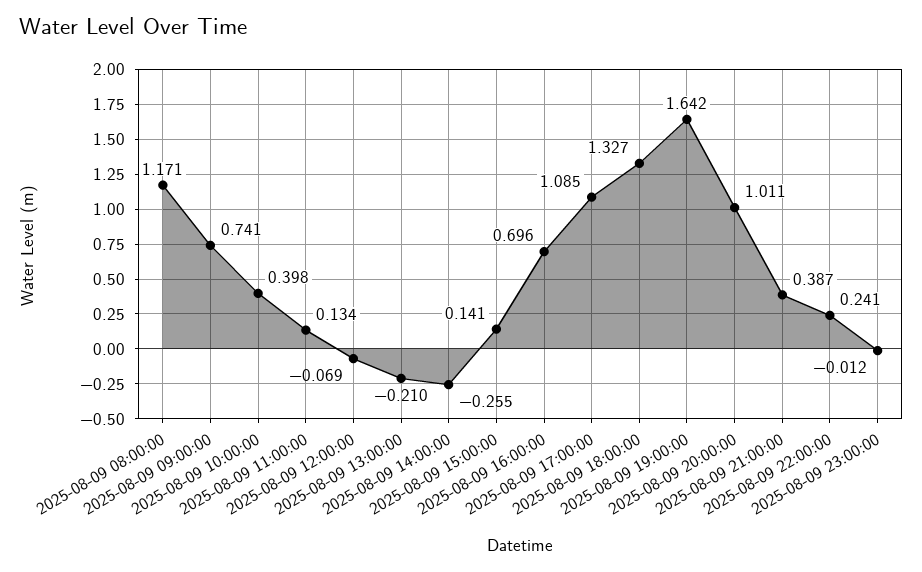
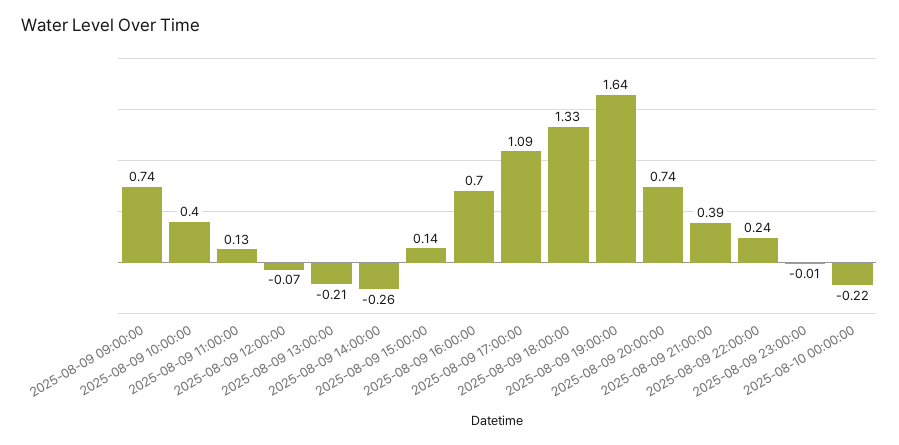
2025-08-09 08:00:00: 1.171 -> none
2025-08-09 20:00:00: 1.011 -> 0.74
2025-08-10 00:00:00: none -> -0.22

